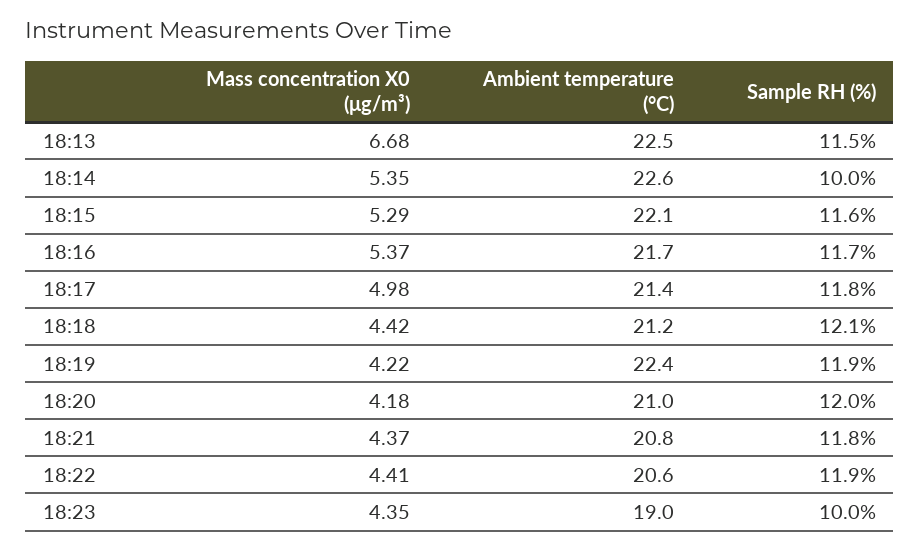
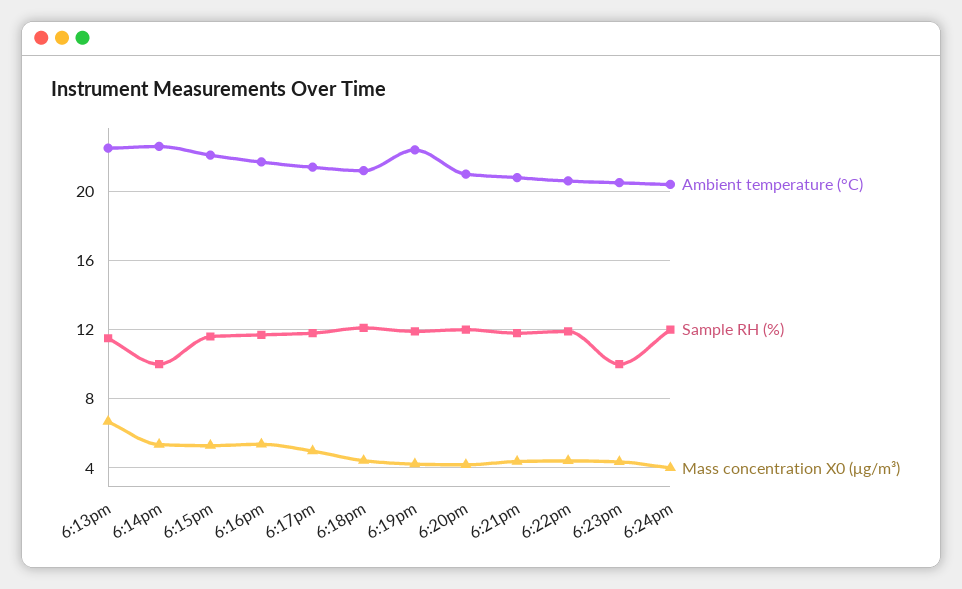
Ambient temperature (°C), 18:23: 19 -> 20.5
Ambient temperature (°C), 6:24pm: none -> 20.5
Sample RH (%), 6:24pm: none -> 12
Mass concentration X0 (μg/m³), 6:24pm: none -> 4

